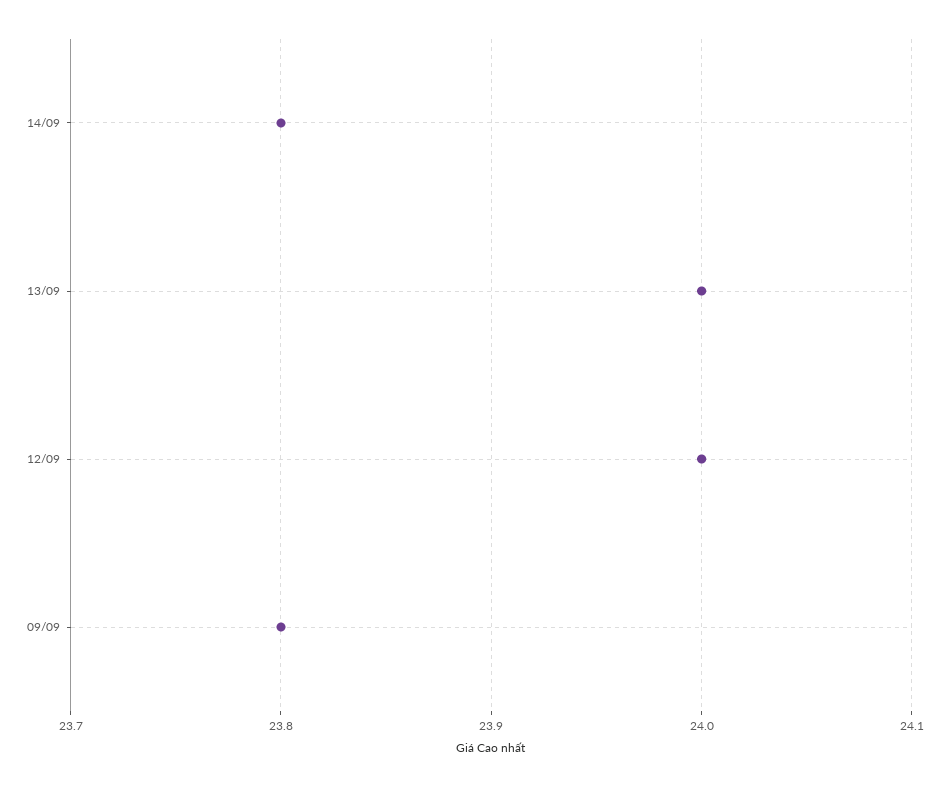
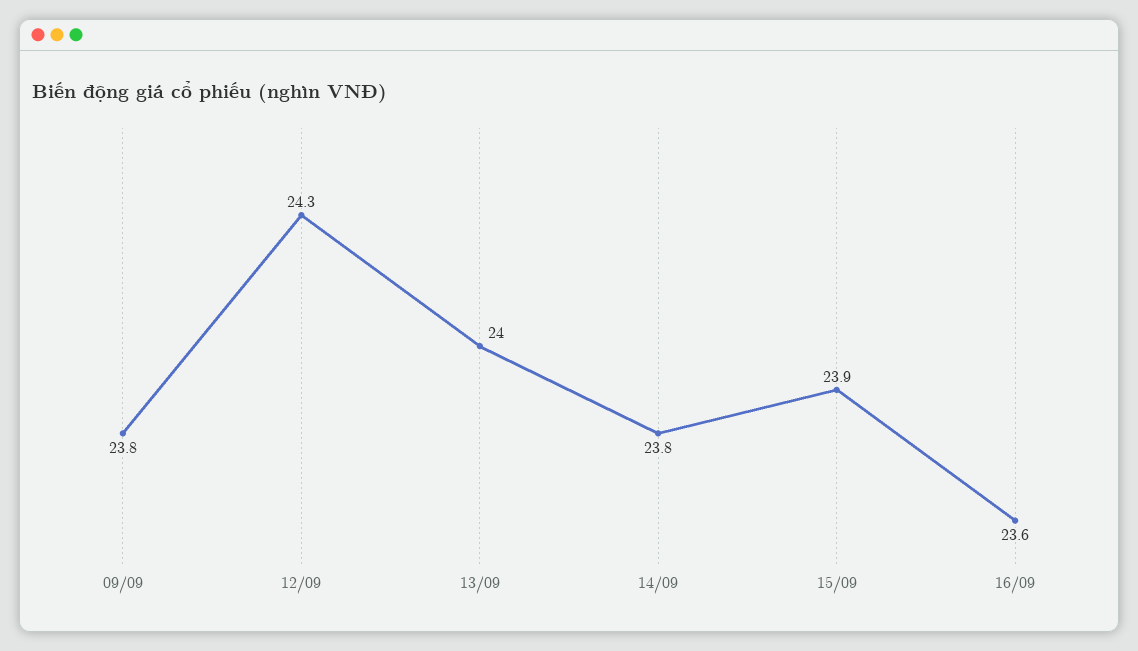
12/09: 24 -> 24.3
15/09: none -> 23.9
16/09: none -> 23.6

